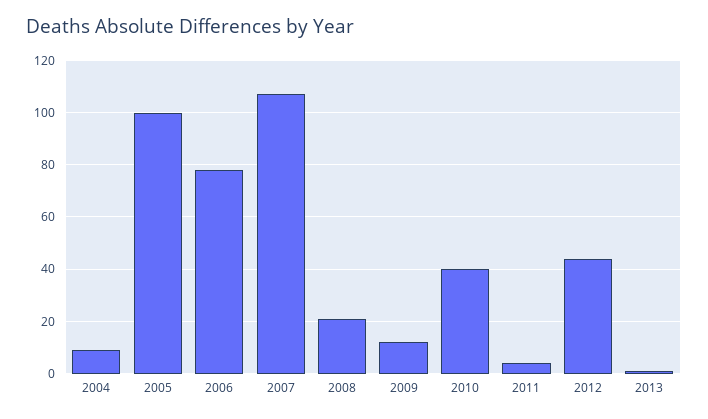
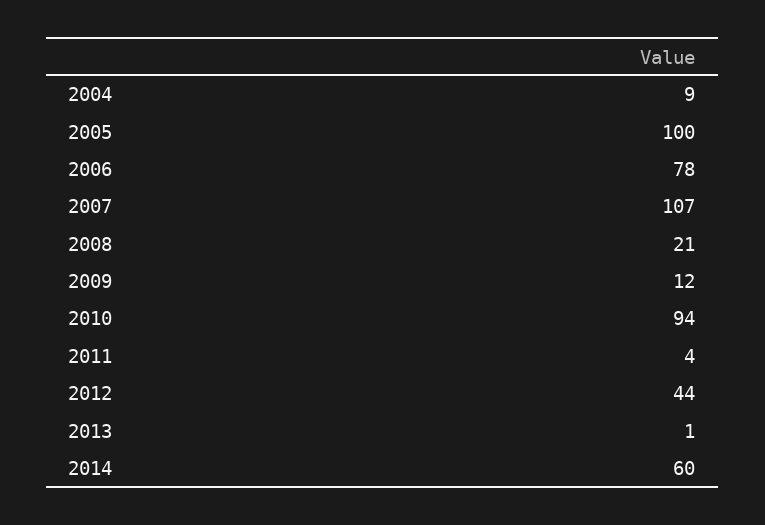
2010: 40 -> 94
2014: none -> 60

